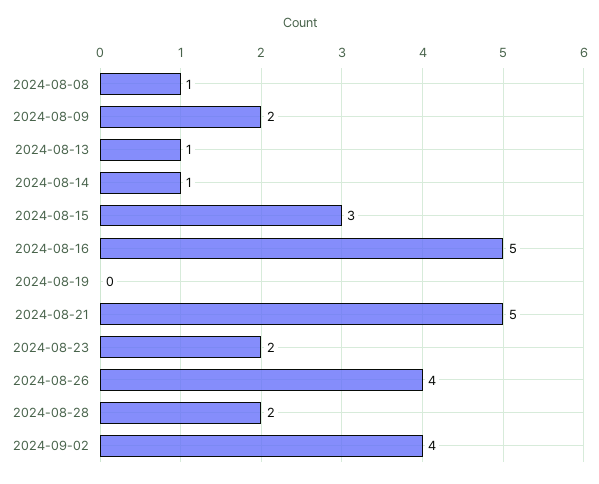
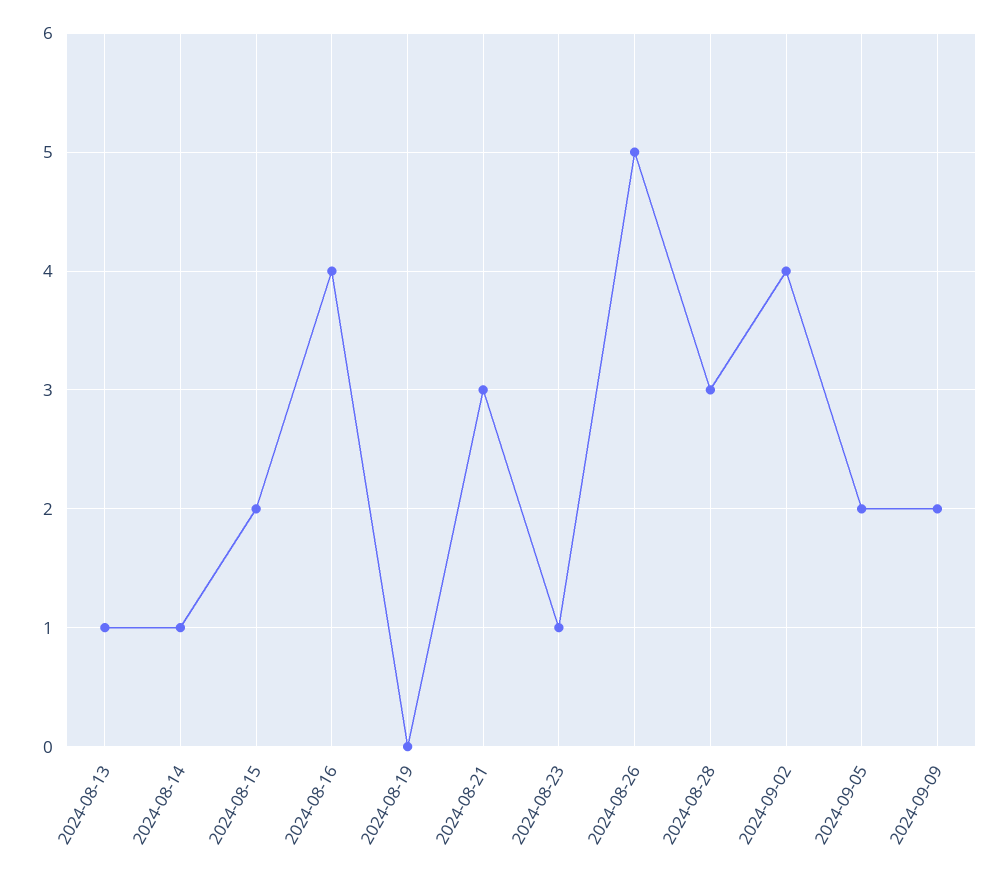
2024-08-08: 1 -> none
2024-08-09: 2 -> none
2024-08-15: 3 -> 2
2024-08-16: 5 -> 4
2024-08-21: 5 -> 3
2024-08-23: 2 -> 1
2024-08-26: 4 -> 5
2024-08-28: 2 -> 3
2024-09-05: none -> 2
2024-09-09: none -> 2

